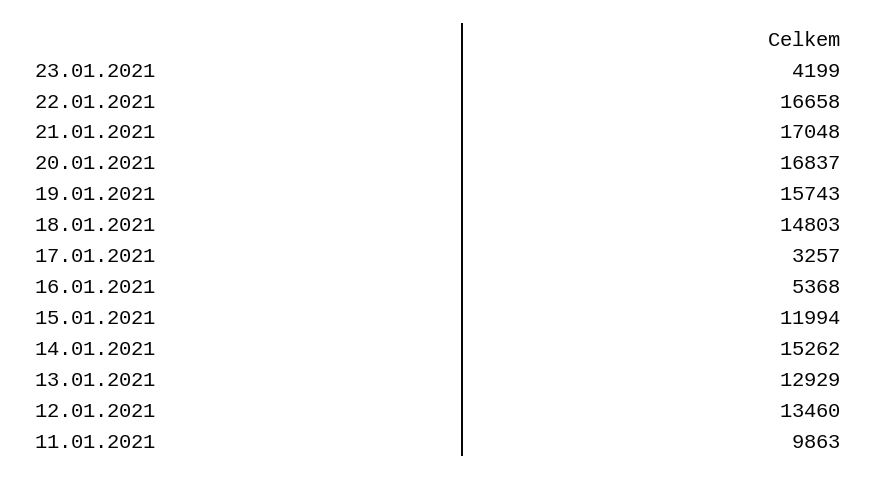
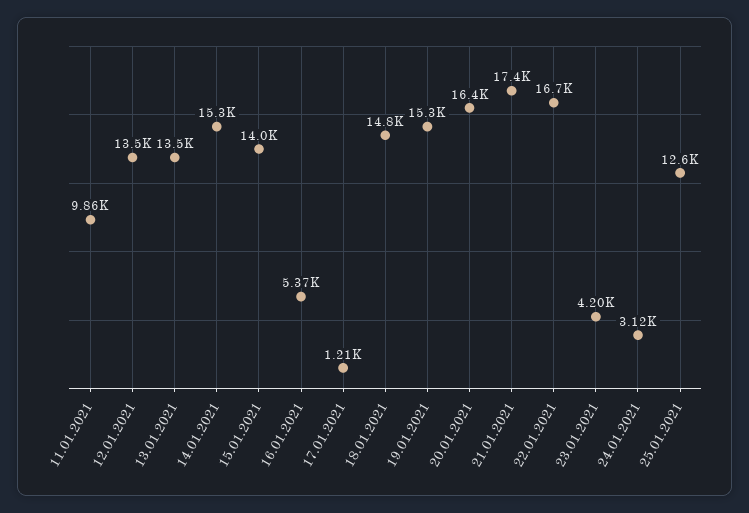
21.01.2021: 17048 -> 17400
20.01.2021: 16837 -> 16400
19.01.2021: 15743 -> 15300
17.01.2021: 3257 -> 1210
15.01.2021: 11994 -> 14000
13.01.2021: 12929 -> 13500
24.01.2021: none -> 3120
25.01.2021: none -> 12600

